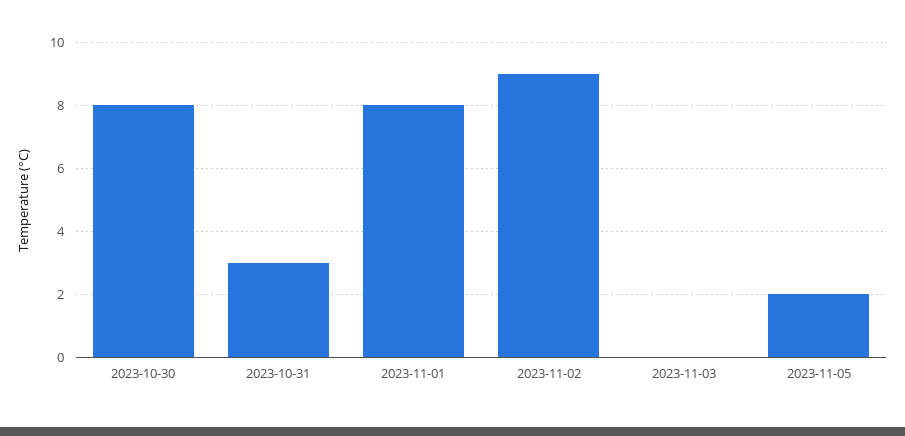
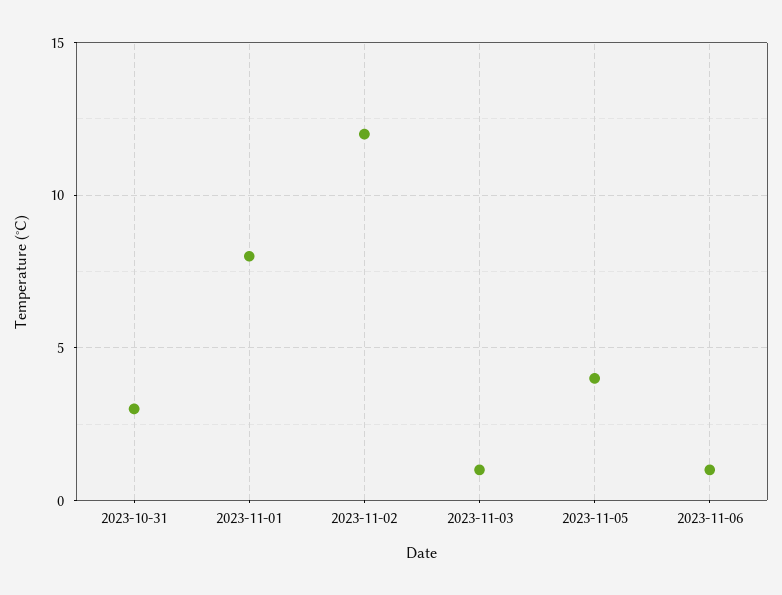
2023-10-30: 8 -> none
2023-11-02: 9 -> 12
2023-11-03: 0 -> 1
2023-11-05: 2 -> 4
2023-11-06: none -> 1

